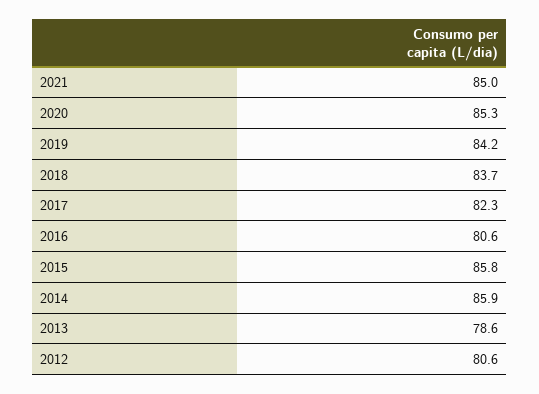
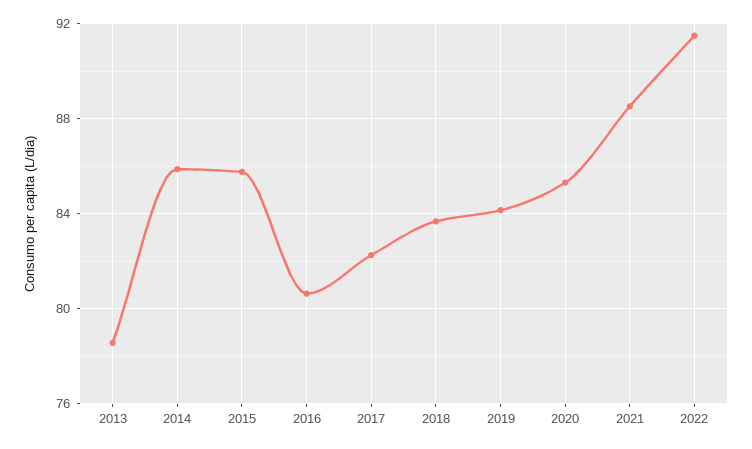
2021: 85 -> 88.5
2012: 80.6 -> none
2022: none -> 91.5

